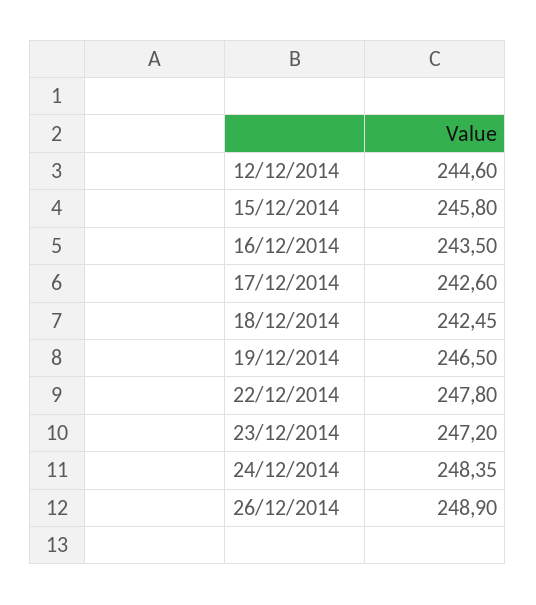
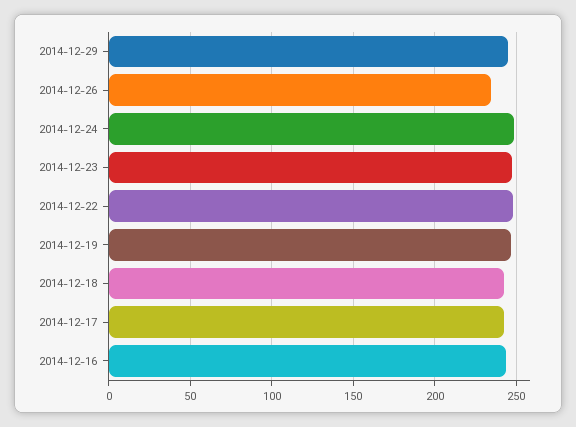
12/12/2014: 244.6 -> none
15/12/2014: 245.8 -> none
26/12/2014: 248.9 -> 235
2014-12-29: none -> 245

